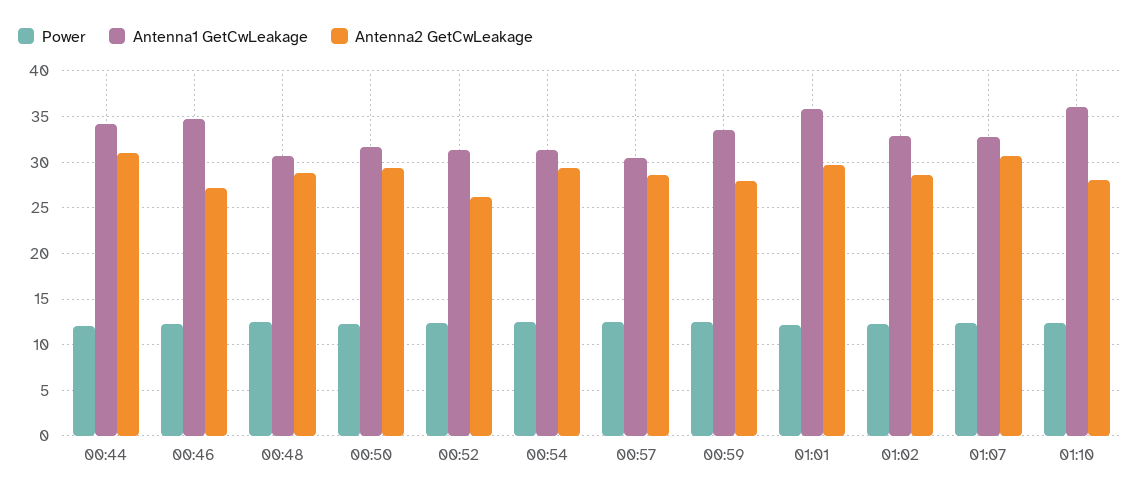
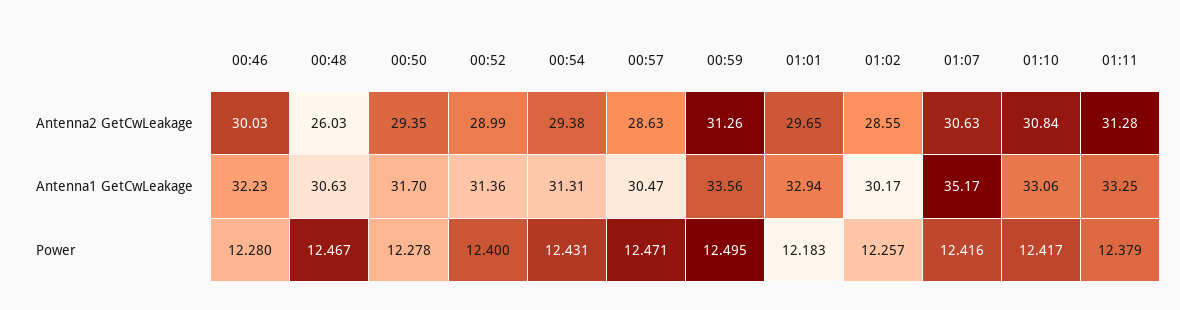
Power, 00:44: 12 -> none
Antenna1 GetCwLeakage, 00:44: 34 -> none
Antenna2 GetCwLeakage, 00:44: 31 -> none
Antenna1 GetCwLeakage, 00:46: 35 -> 32.23
Antenna2 GetCwLeakage, 00:46: 27 -> 30.03
Antenna2 GetCwLeakage, 00:48: 29 -> 26.03
Antenna2 GetCwLeakage, 00:52: 26 -> 28.99
Antenna2 GetCwLeakage, 00:59: 28 -> 31.26
Antenna1 GetCwLeakage, 01:01: 36 -> 32.94
Antenna1 GetCwLeakage, 01:02: 33 -> 30.17
Antenna1 GetCwLeakage, 01:07: 33 -> 35.17
Antenna1 GetCwLeakage, 01:10: 36 -> 33.06
Antenna2 GetCwLeakage, 01:10: 28 -> 30.84
Antenna2 GetCwLeakage, 01:11: none -> 31.28
Antenna1 GetCwLeakage, 01:11: none -> 33.25
Power, 01:11: none -> 12.379

